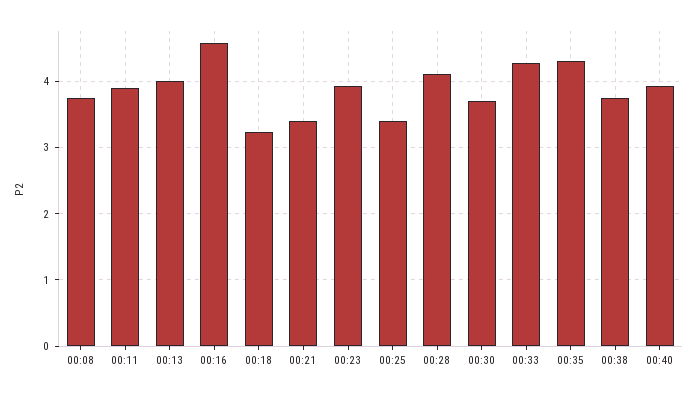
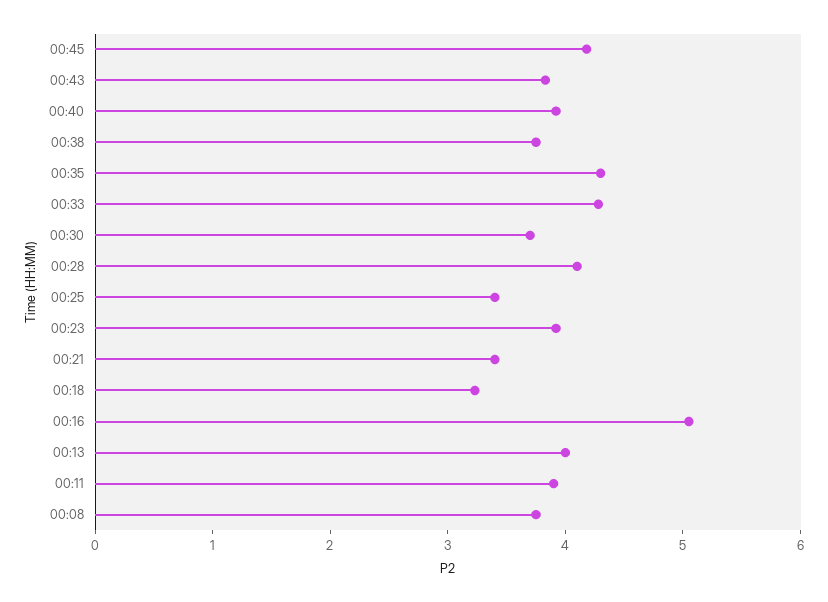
00:16: 4.6 -> 5
00:45: none -> 4.2
00:43: none -> 3.8

